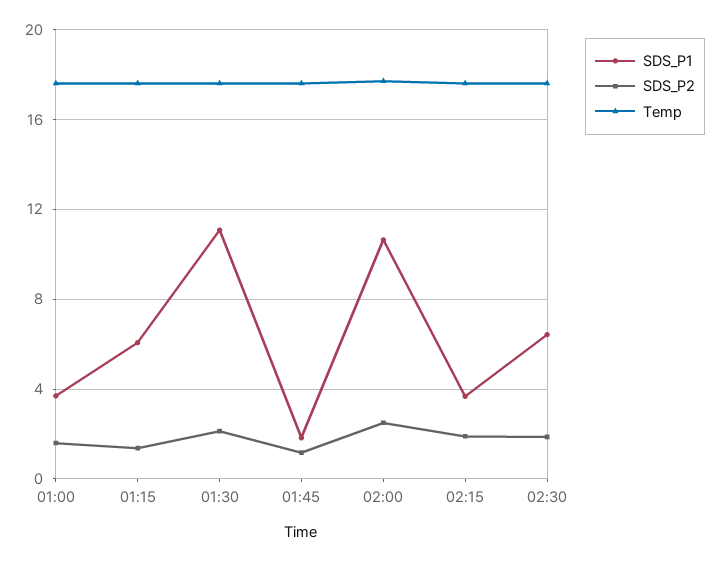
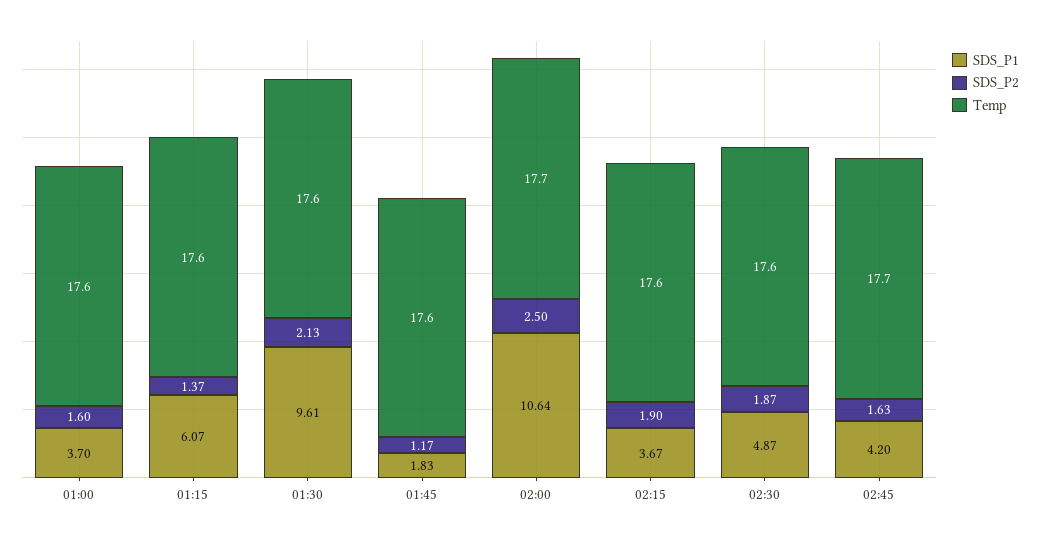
SDS_P1, 01:30: 11 -> 9.61
SDS_P1, 02:30: 6.5 -> 4.87
SDS_P1, 02:45: none -> 4.2
SDS_P2, 02:45: none -> 1.63
Temp, 02:45: none -> 17.7

